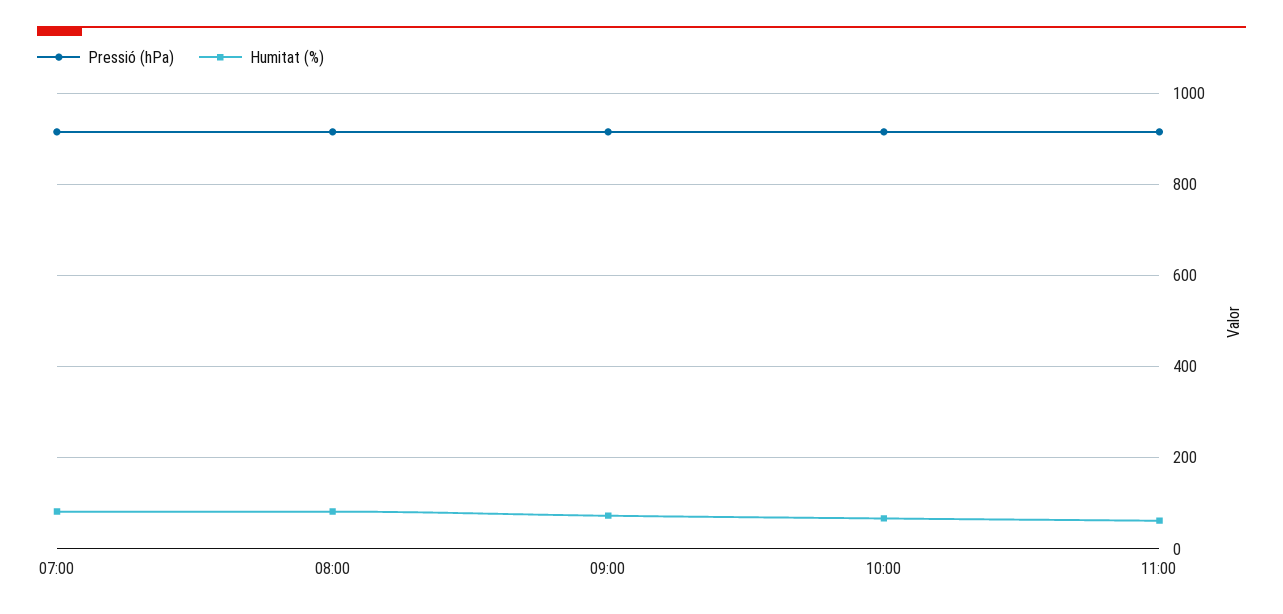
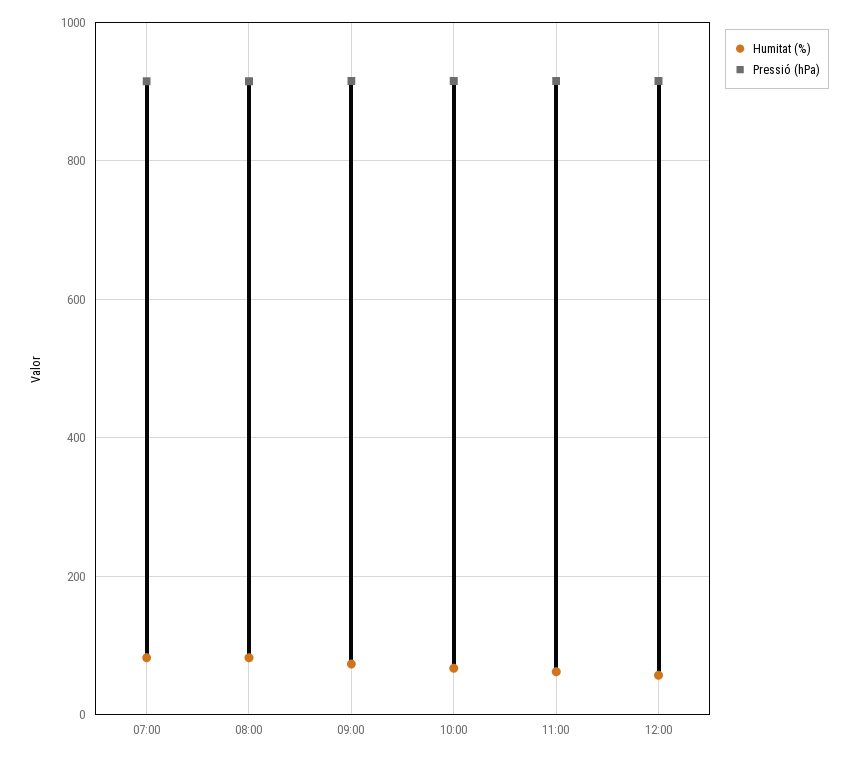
Humitat (%), 12:00: none -> 60
Pressió (hPa), 12:00: none -> 920

